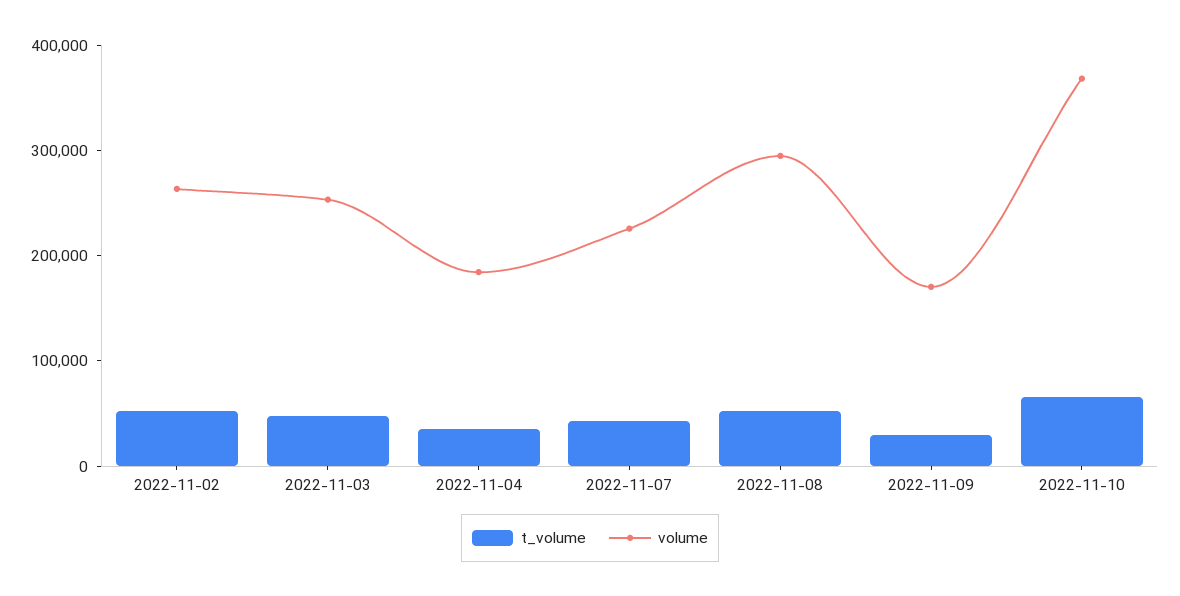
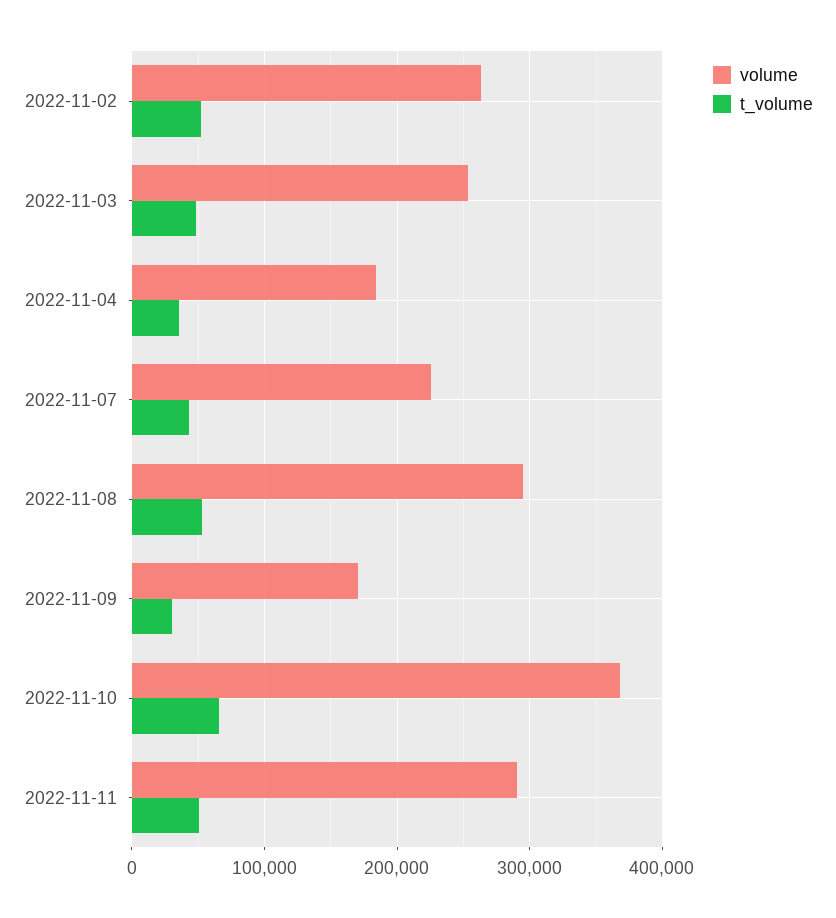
volume, 2022-11-11: none -> 290000
t_volume, 2022-11-11: none -> 50000

